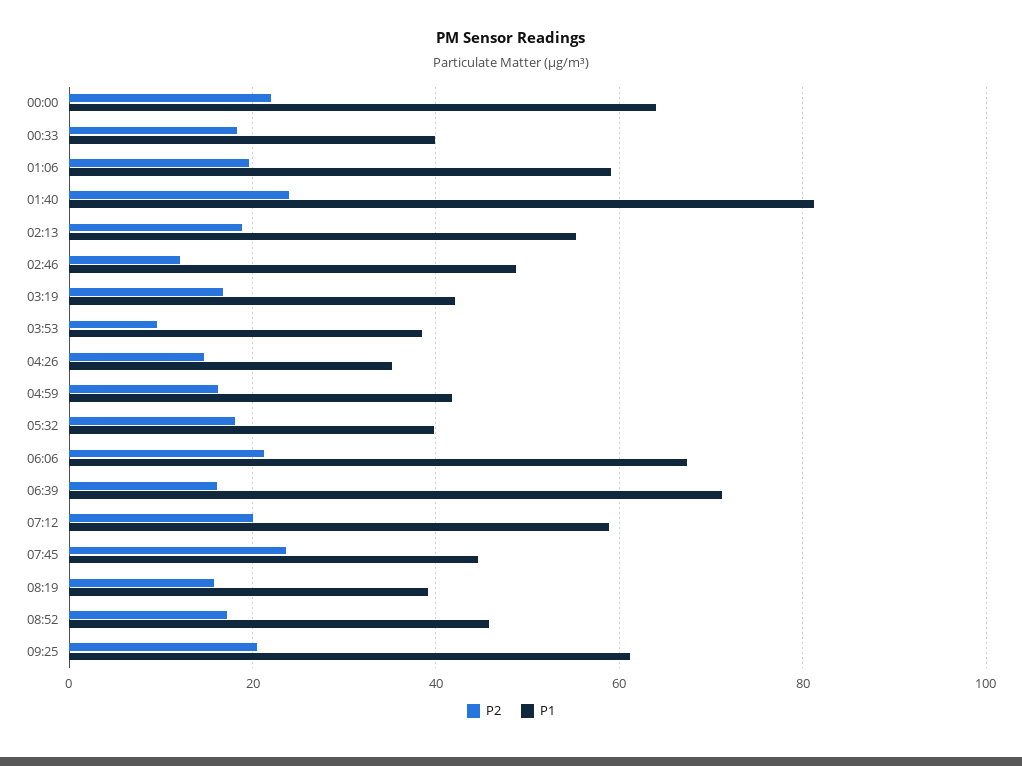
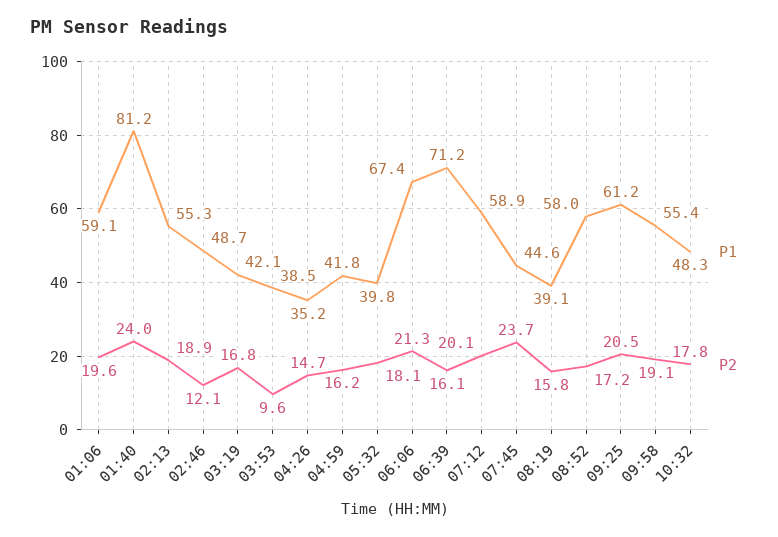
P2, 00:00: 22 -> none
P1, 00:00: 64 -> none
P2, 00:33: 18 -> none
P1, 00:33: 40 -> none
P1, 08:52: 46 -> 58
P1, 09:58: none -> 55.4
P2, 09:58: none -> 19.1
P1, 10:32: none -> 48.3
P2, 10:32: none -> 17.8

